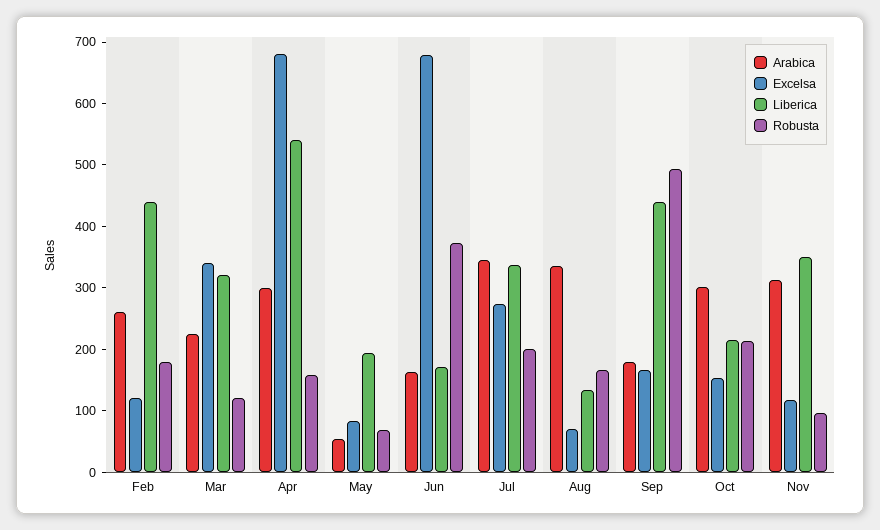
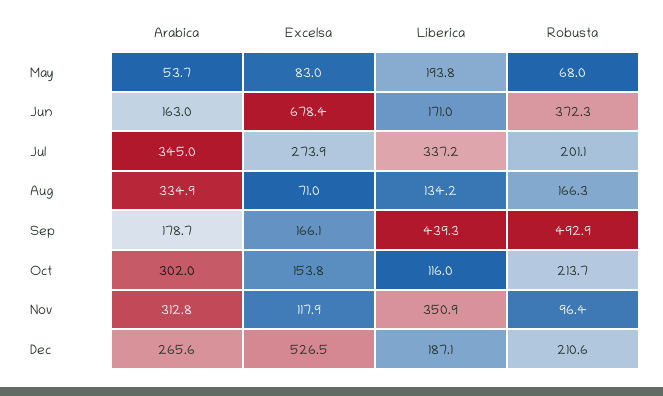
Arabica, Feb: 260 -> none
Excelsa, Feb: 120 -> none
Liberica, Feb: 440 -> none
Robusta, Feb: 180 -> none
Arabica, Mar: 220 -> none
Excelsa, Mar: 340 -> none
Liberica, Mar: 320 -> none
Robusta, Mar: 120 -> none
Arabica, Apr: 300 -> none
Excelsa, Apr: 680 -> none
Liberica, Apr: 540 -> none
Robusta, Apr: 160 -> none
Liberica, Oct: 220 -> 116
Arabica, Dec: none -> 265.6
Excelsa, Dec: none -> 526.5
Liberica, Dec: none -> 187.1
Robusta, Dec: none -> 210.6

